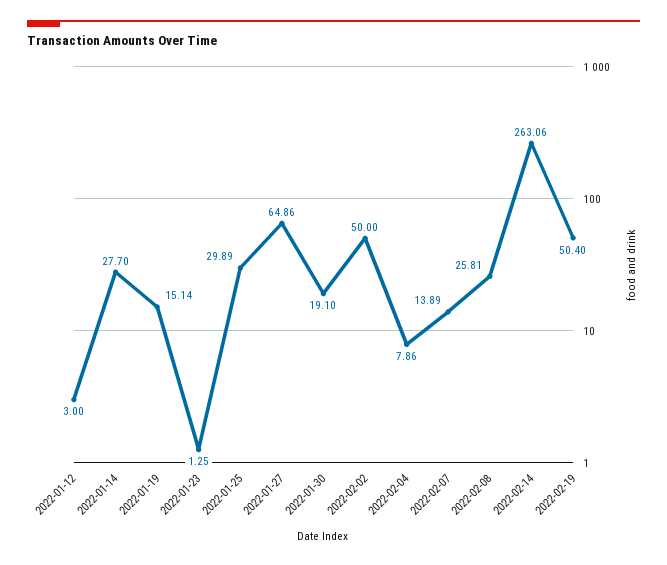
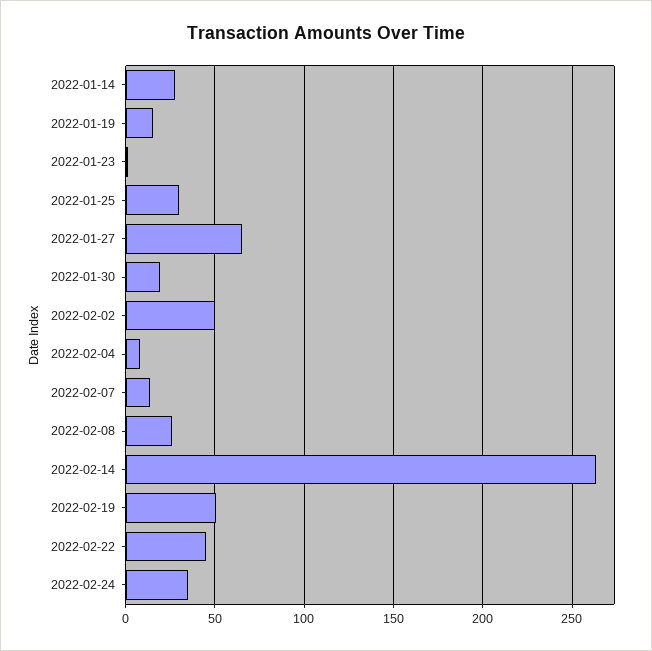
2022-01-12: 3 -> none
2022-02-22: none -> 45
2022-02-24: none -> 35

